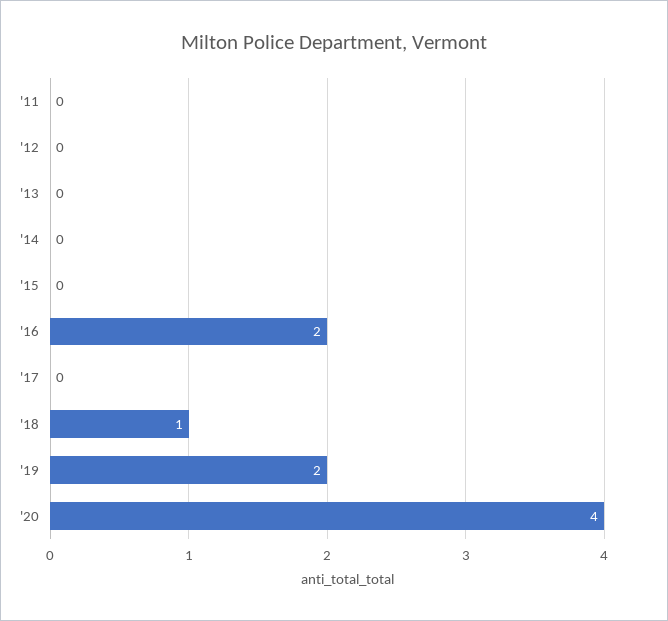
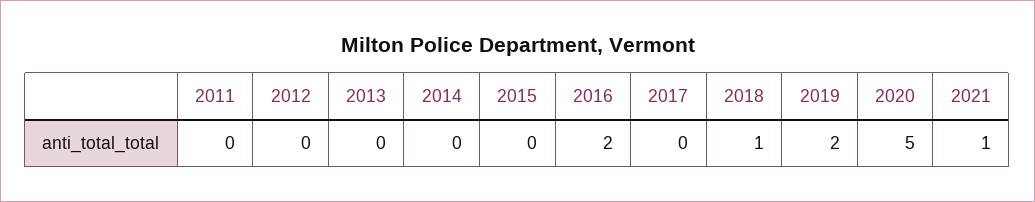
'20: 4 -> 5
2021: none -> 1

